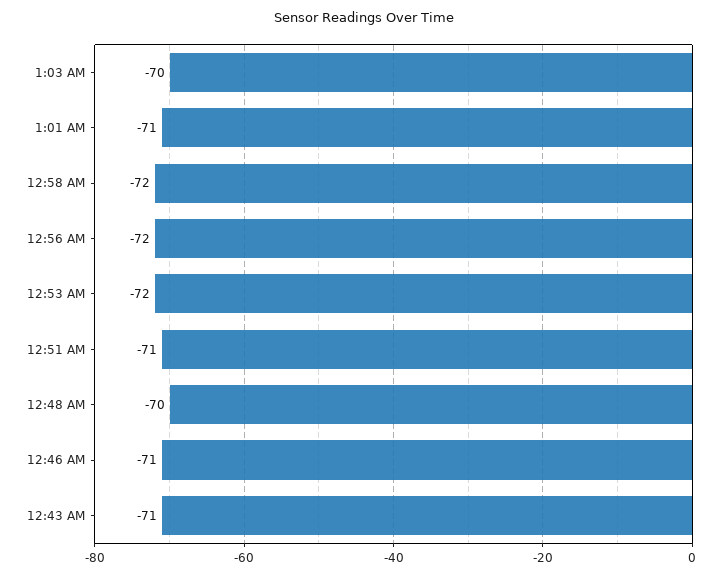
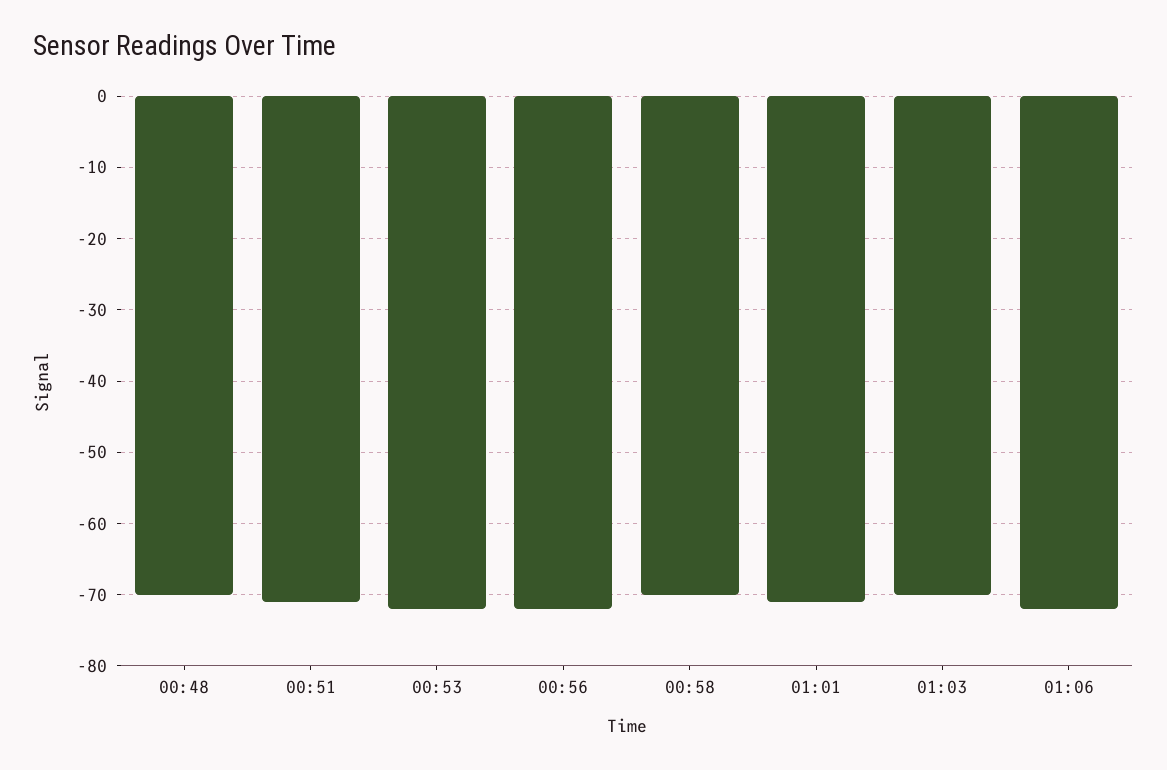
12:58 AM: -72 -> -70
12:46 AM: -71 -> none
12:43 AM: -71 -> none
01:06: none -> -72

